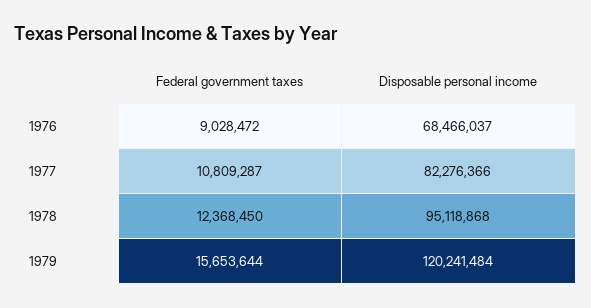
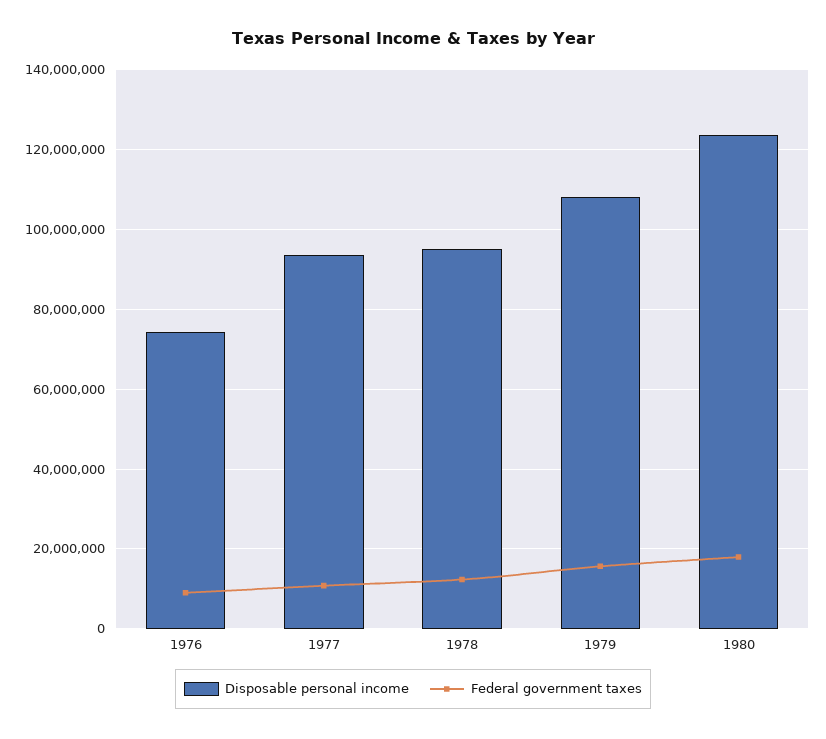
Disposable personal income, 1976: 68466037 -> 74000000
Disposable personal income, 1977: 82276366 -> 94000000
Disposable personal income, 1979: 120241484 -> 108000000
Disposable personal income, 1980: none -> 124000000
Federal government taxes, 1980: none -> 18000000

